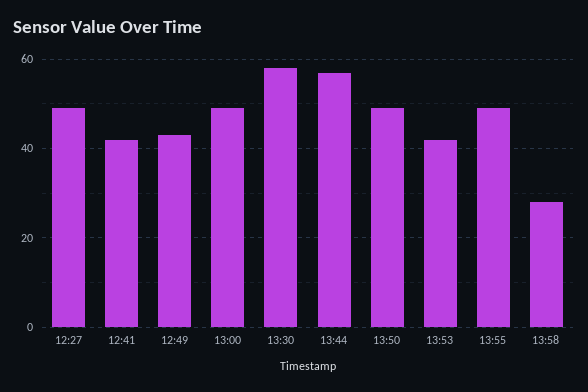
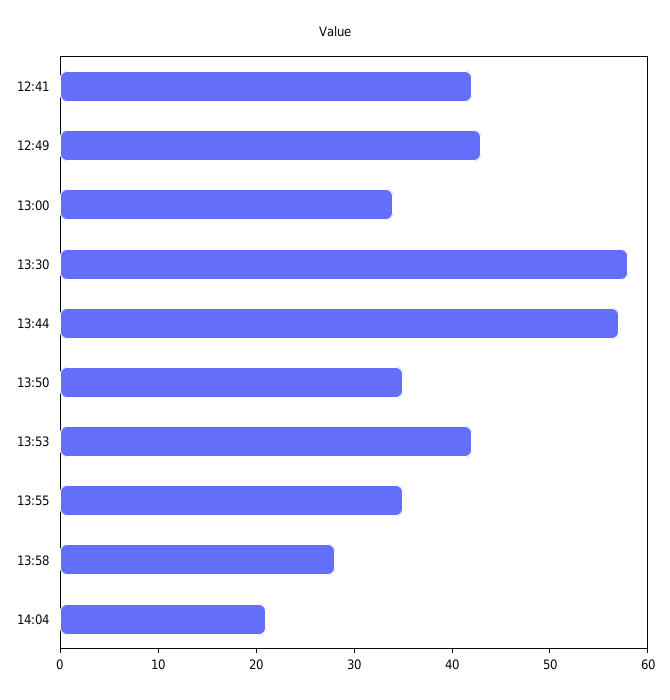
12:27: 50 -> none
13:00: 50 -> 34
13:50: 50 -> 35
13:55: 50 -> 35
14:04: none -> 21

